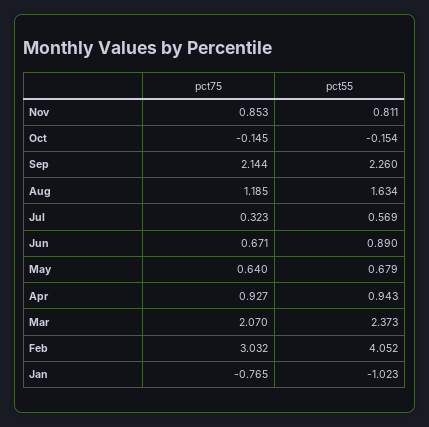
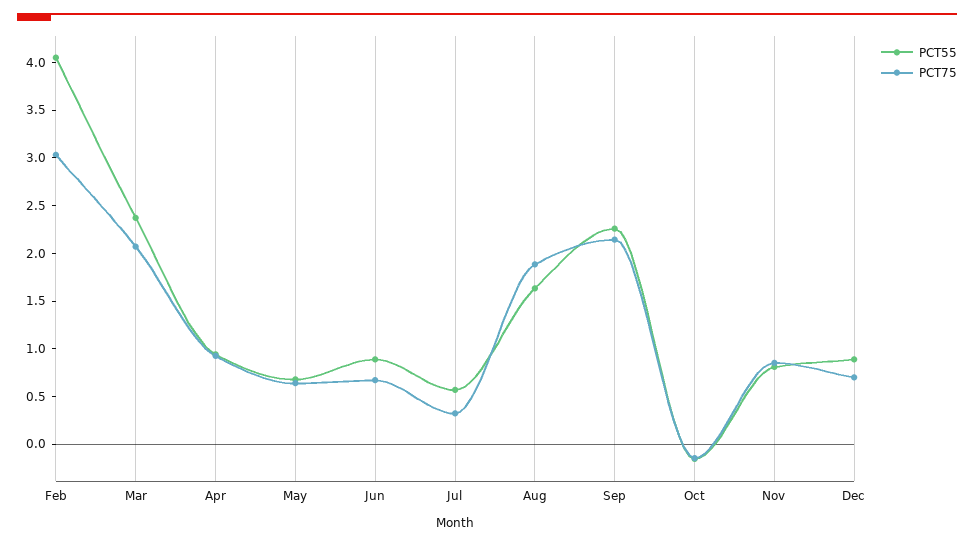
pct75, Aug: 1.185 -> 1.9
pct75, Jan: -0.765 -> none
pct55, Jan: -1.023 -> none
pct55, Dec: none -> 0.9
pct75, Dec: none -> 0.7

